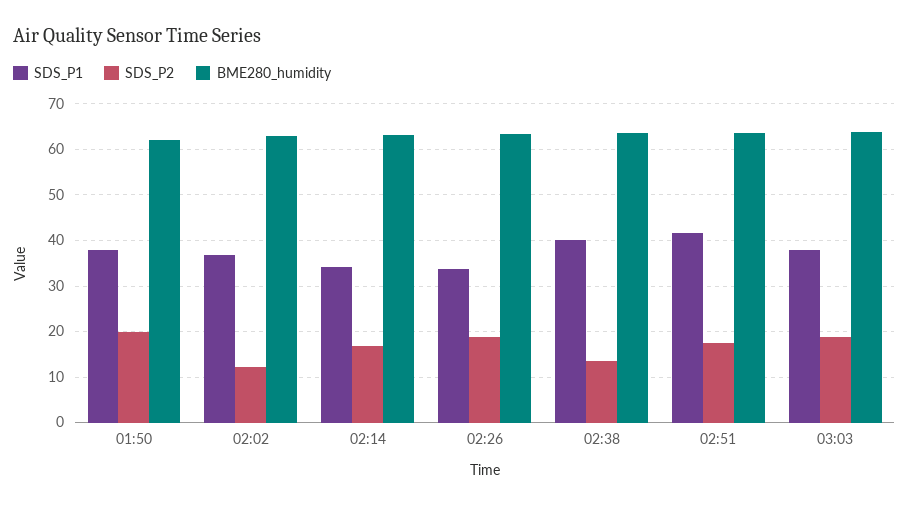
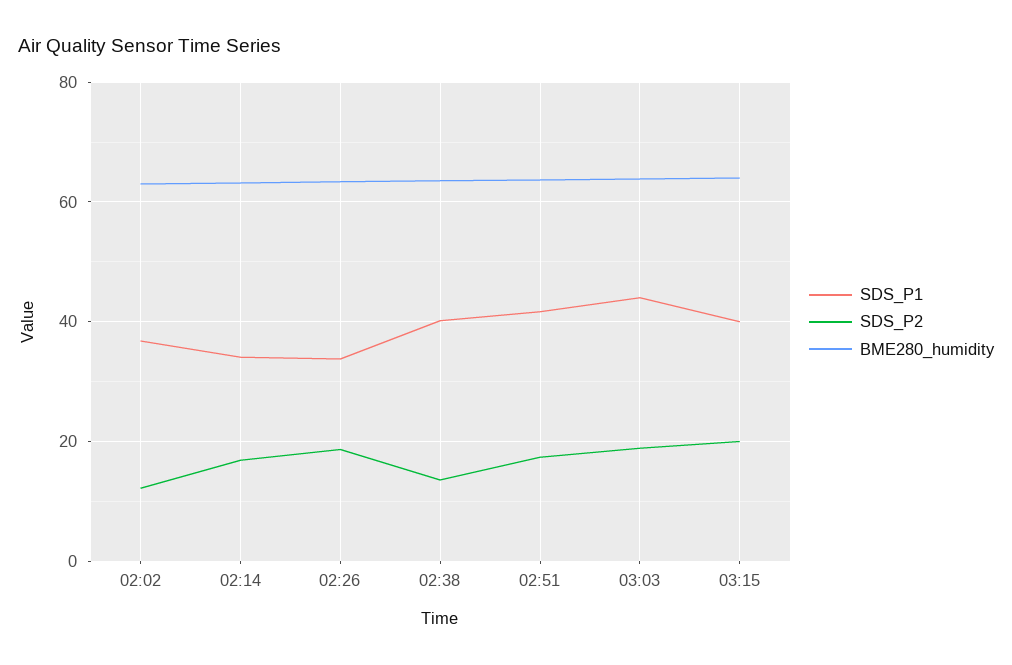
SDS_P1, 01:50: 38 -> none
SDS_P2, 01:50: 20 -> none
BME280_humidity, 01:50: 62 -> none
SDS_P1, 03:03: 38 -> 44
SDS_P1, 03:15: none -> 40
SDS_P2, 03:15: none -> 20
BME280_humidity, 03:15: none -> 64

